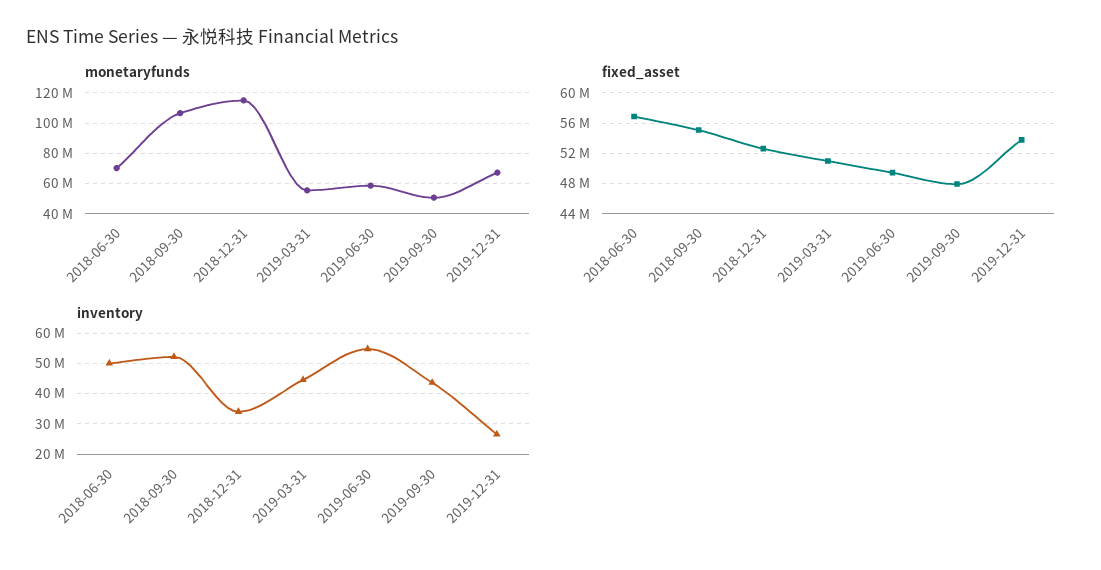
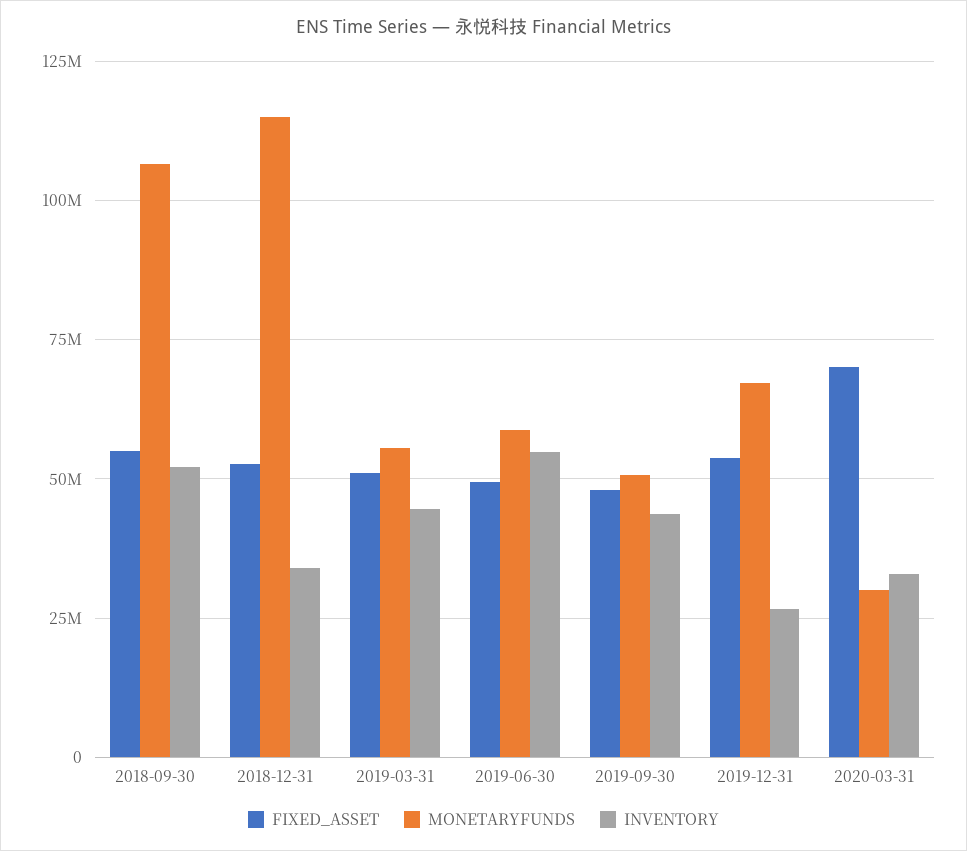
monetaryfunds, 2018-06-30: 70000000 -> none
fixed_asset, 2018-06-30: 57000000 -> none
inventory, 2018-06-30: 50000000 -> none
fixed_asset, 2020-03-31: none -> 70000000
monetaryfunds, 2020-03-31: none -> 30000000
inventory, 2020-03-31: none -> 32500000

